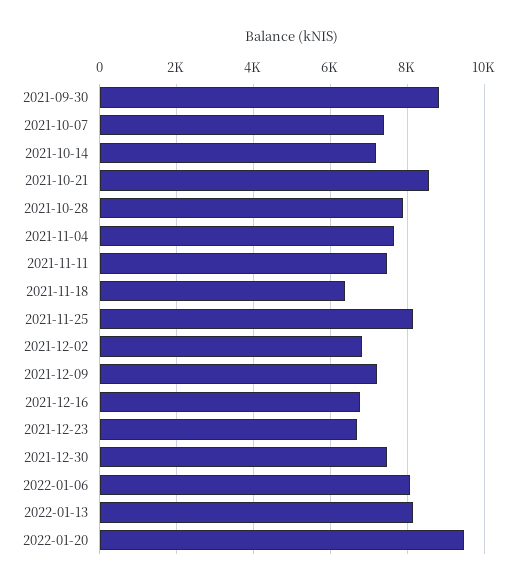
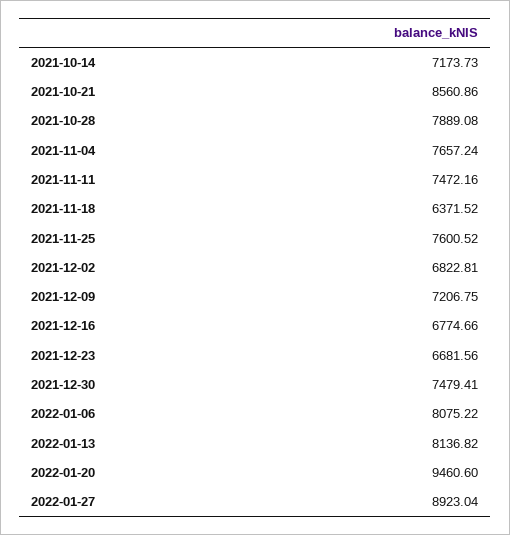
2021-09-30: 8800 -> none
2021-10-07: 7400 -> none
2021-11-25: 8200 -> 7600.52
2022-01-27: none -> 8923.04

